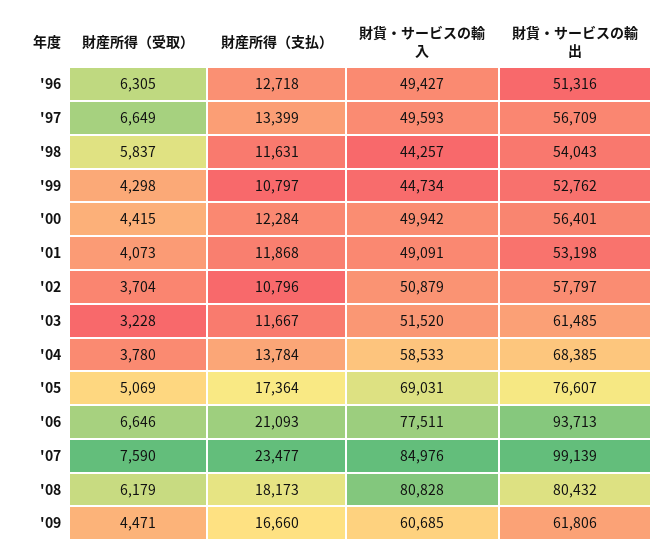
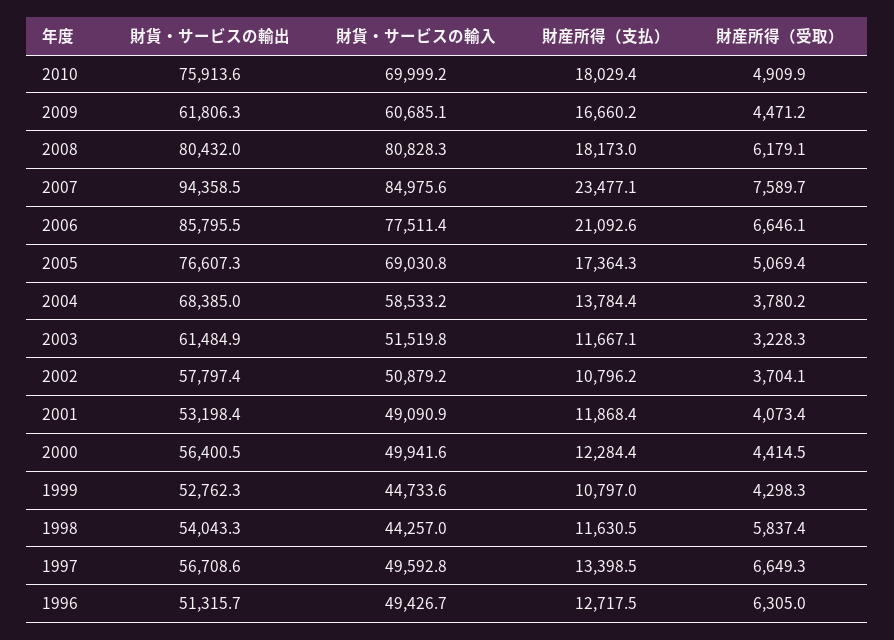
財貨・サービスの輸出, '06: 93713 -> 85795.5
財貨・サービスの輸出, '07: 99139 -> 94358.5
財貨・サービスの輸出, 2010: none -> 75913.6
財貨・サービスの輸入, 2010: none -> 69999.2
財産所得（支払）, 2010: none -> 18029.4
財産所得（受取）, 2010: none -> 4909.9

